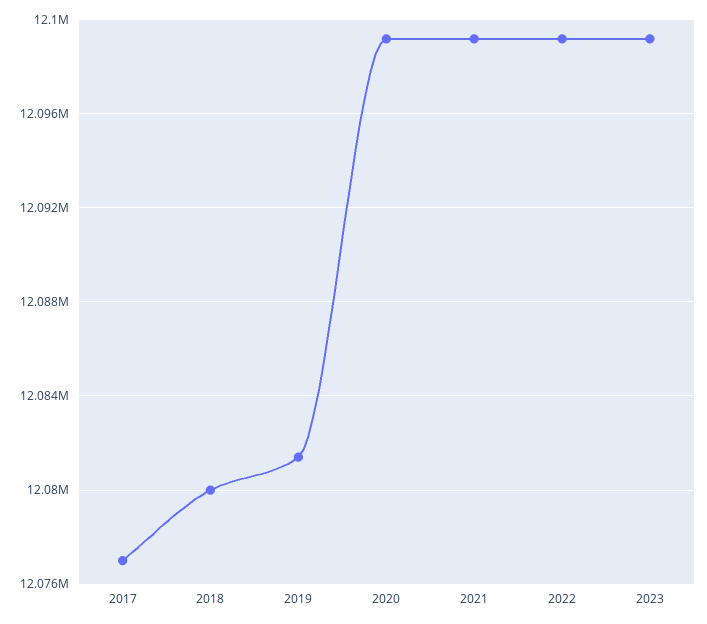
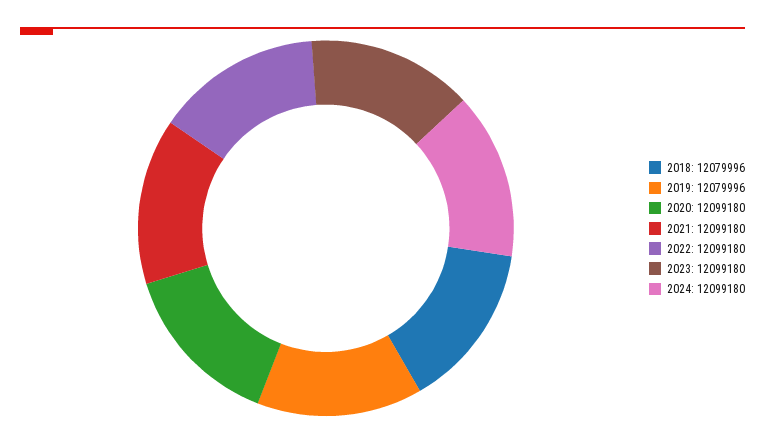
2017: 12077000 -> none
2019: 12081500 -> 12079996
2024: none -> 12099180

